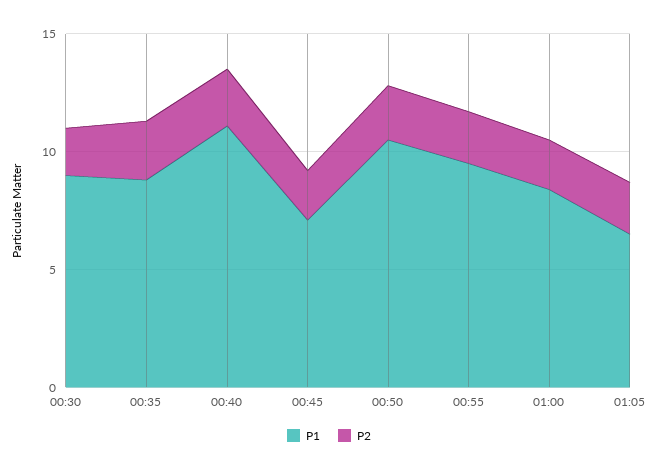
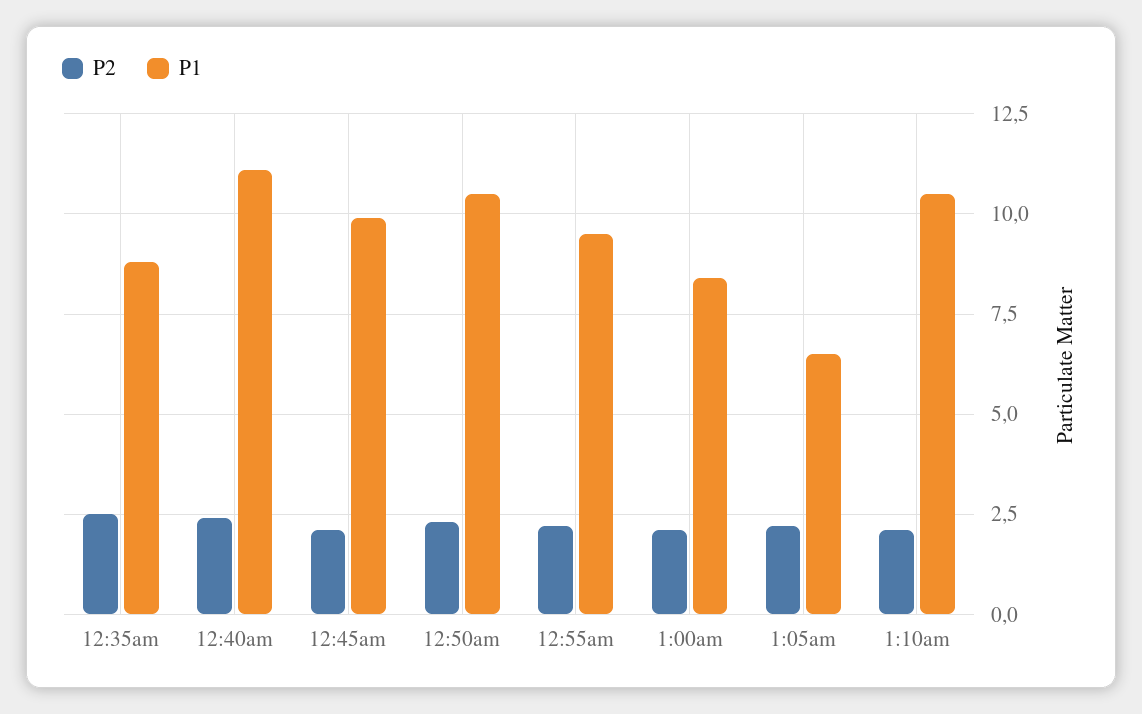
P1, 00:30: 9 -> none
P2, 00:30: 2 -> none
P1, 00:45: 7 -> 10
P2, 1:10am: none -> 2
P1, 1:10am: none -> 10.5

